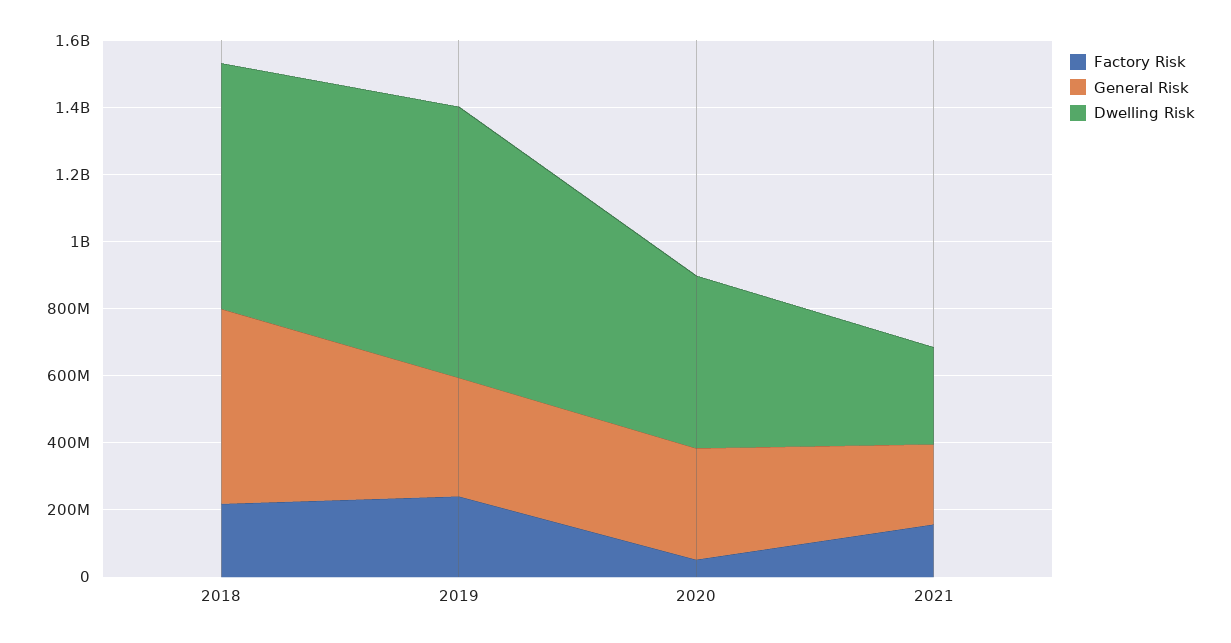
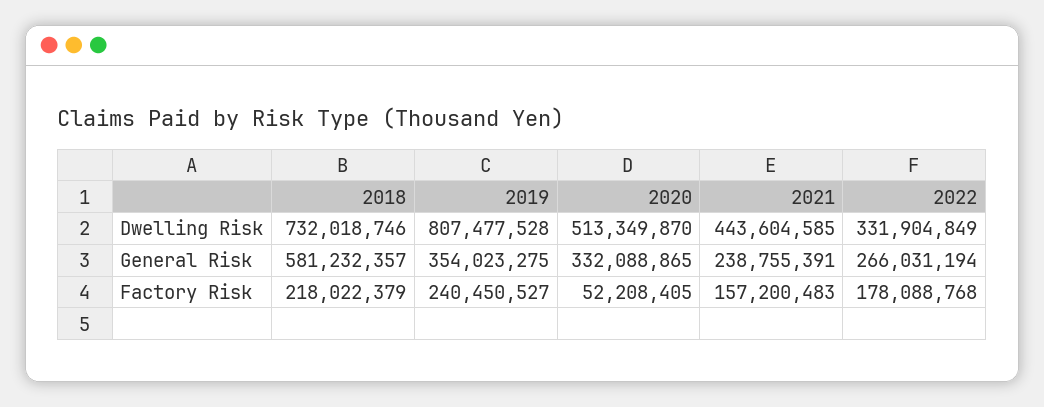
Dwelling Risk, 2021: 300000000 -> 443604585
Dwelling Risk, 2022: none -> 331904849
General Risk, 2022: none -> 266031194
Factory Risk, 2022: none -> 178088768

